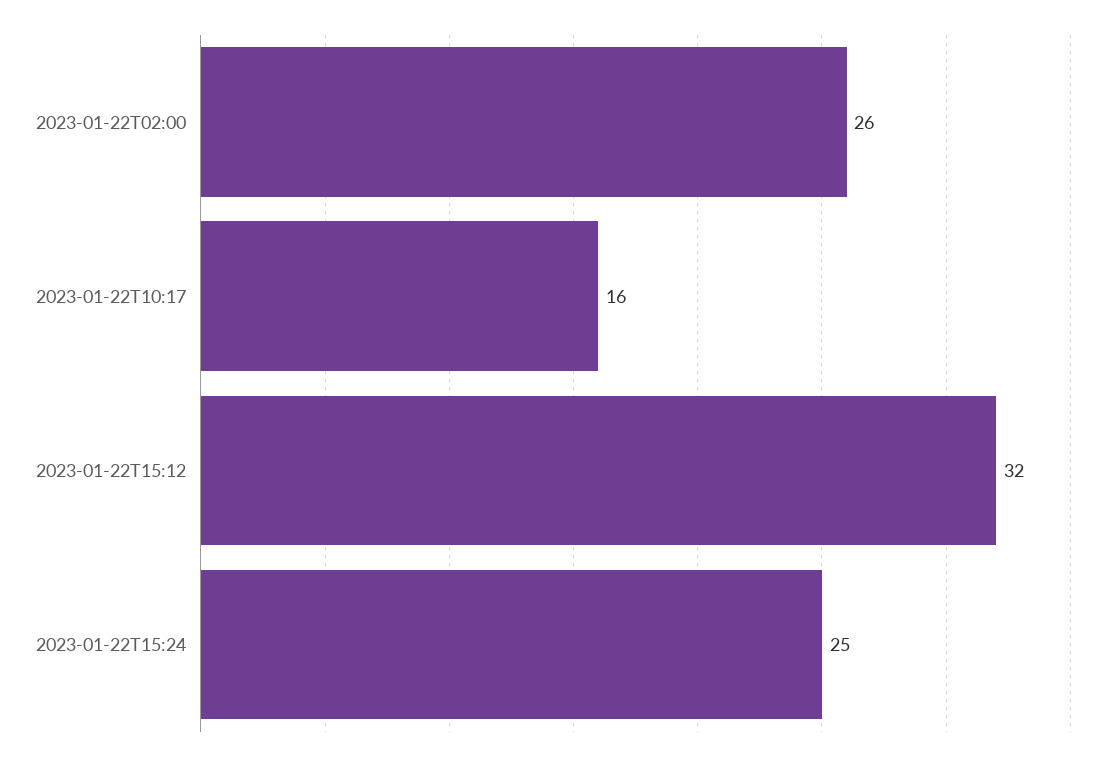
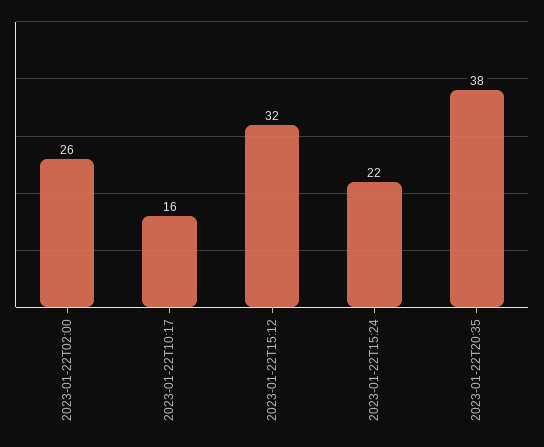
2023-01-22T15:24: 25 -> 22
2023-01-22T20:35: none -> 38

